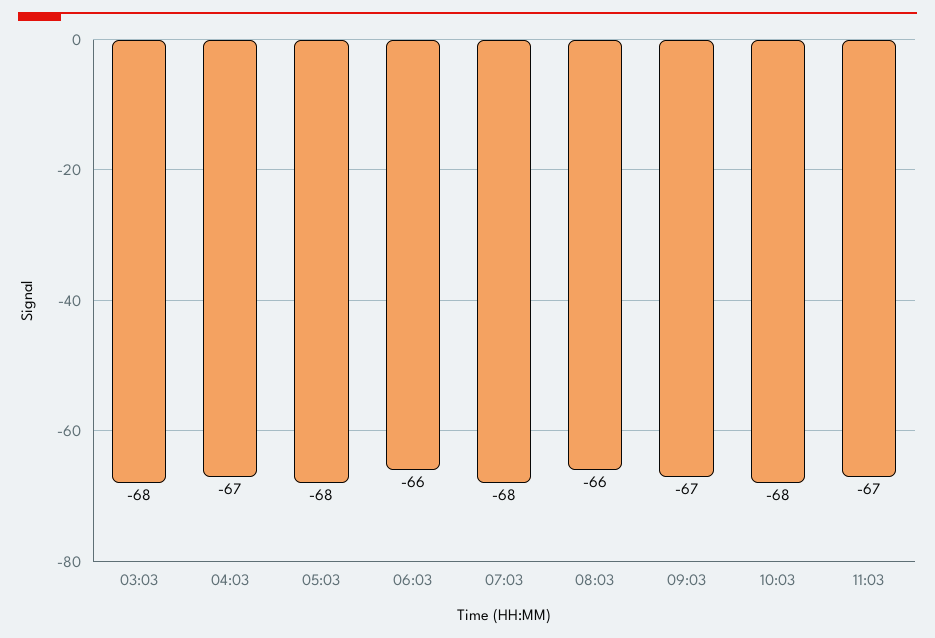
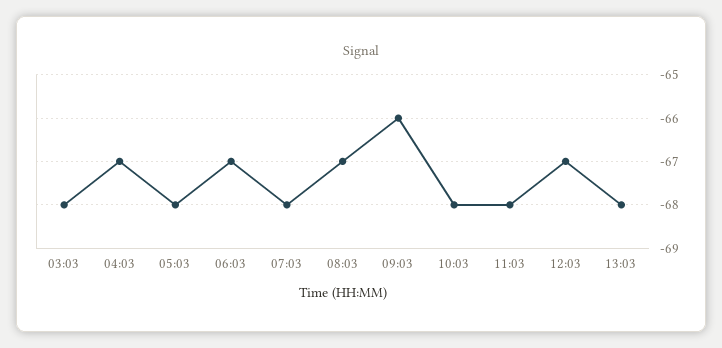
06:03: -66 -> -67
08:03: -66 -> -67
09:03: -67 -> -66
11:03: -67 -> -68
12:03: none -> -67
13:03: none -> -68

